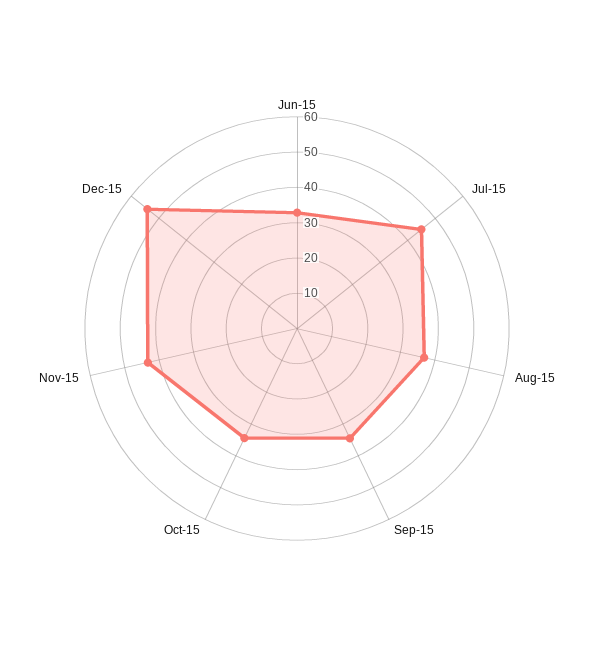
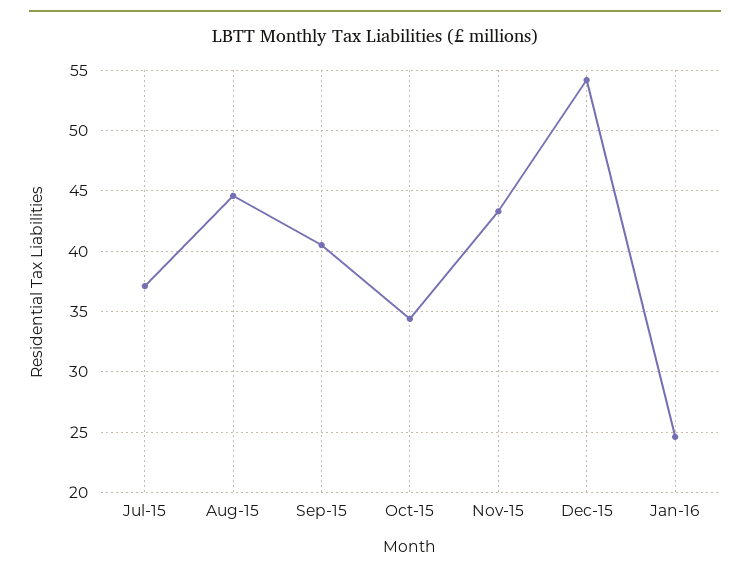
Jun-15: 32.5 -> none
Jul-15: 45 -> 37
Aug-15: 37.5 -> 44.5
Sep-15: 35 -> 40.5
Jan-16: none -> 24.5

